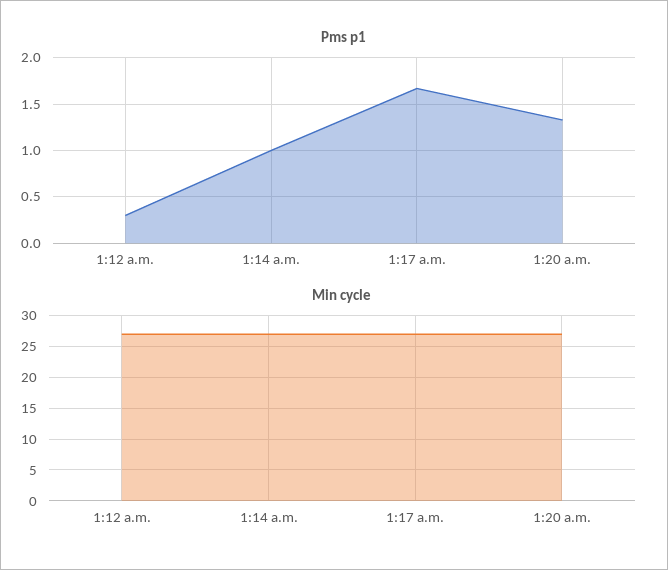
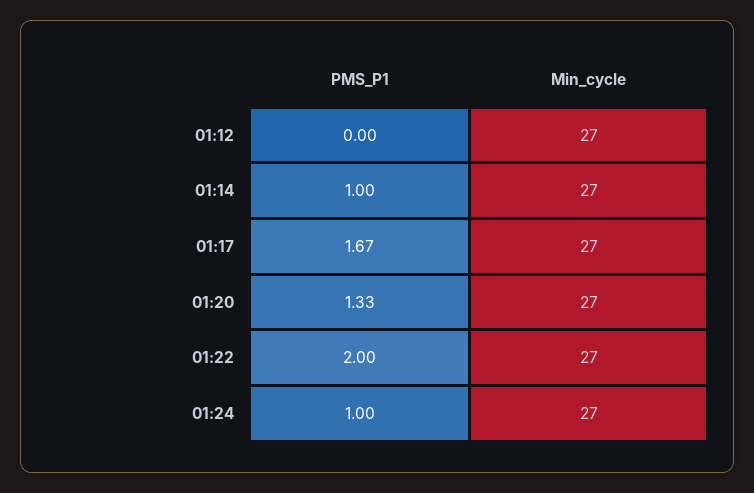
Pms p1, 1:12 a.m.: 0.3 -> 0
Pms p1, 01:22: none -> 2
Min cycle, 01:22: none -> 27
Pms p1, 01:24: none -> 1
Min cycle, 01:24: none -> 27

